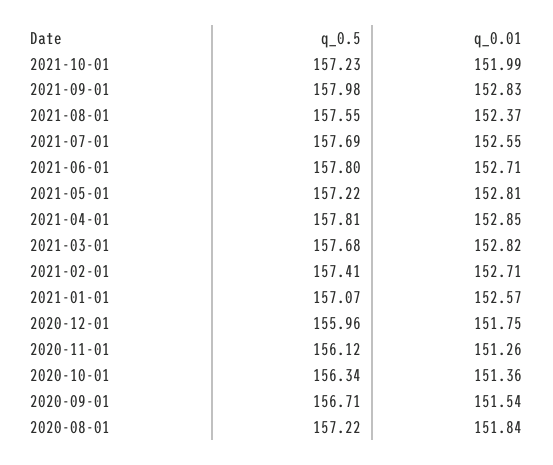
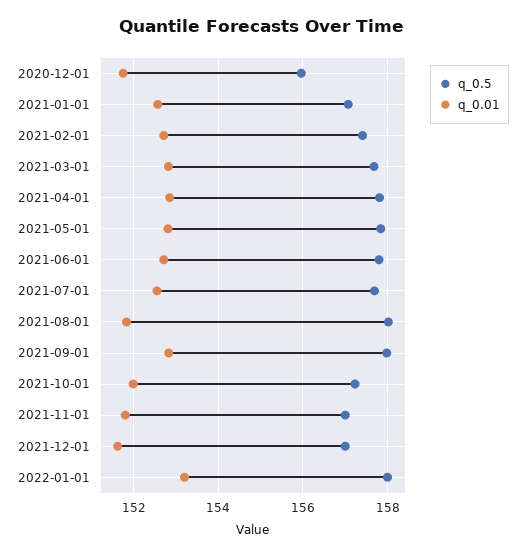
q_0.5, 2021-08-01: 157.55 -> 158
q_0.01, 2021-08-01: 152.37 -> 151.8
q_0.5, 2021-05-01: 157.22 -> 157.8
q_0.5, 2020-11-01: 156.12 -> none
q_0.01, 2020-11-01: 151.26 -> none
q_0.5, 2020-10-01: 156.34 -> none
q_0.01, 2020-10-01: 151.36 -> none
q_0.5, 2020-09-01: 156.71 -> none
q_0.01, 2020-09-01: 151.54 -> none
q_0.5, 2020-08-01: 157.22 -> none
q_0.01, 2020-08-01: 151.84 -> none
q_0.5, 2021-11-01: none -> 157
q_0.01, 2021-11-01: none -> 151.8
q_0.5, 2021-12-01: none -> 157
q_0.01, 2021-12-01: none -> 151.6
q_0.5, 2022-01-01: none -> 158
q_0.01, 2022-01-01: none -> 153.2

